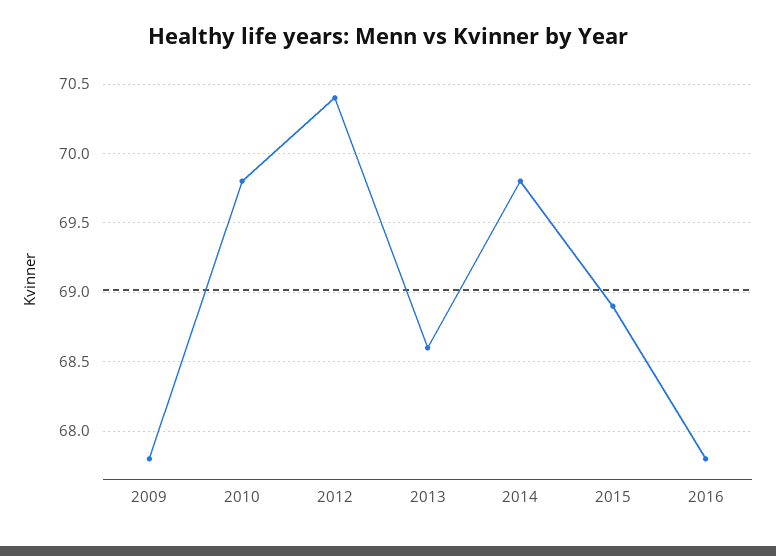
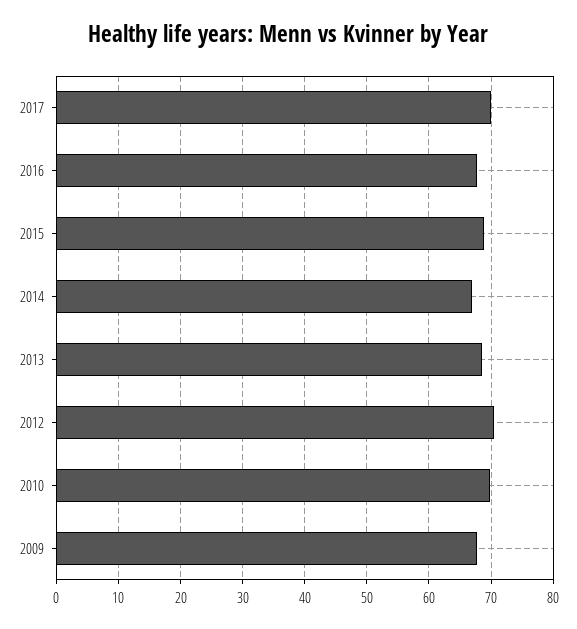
2014: 69.8 -> 67
2017: none -> 70

